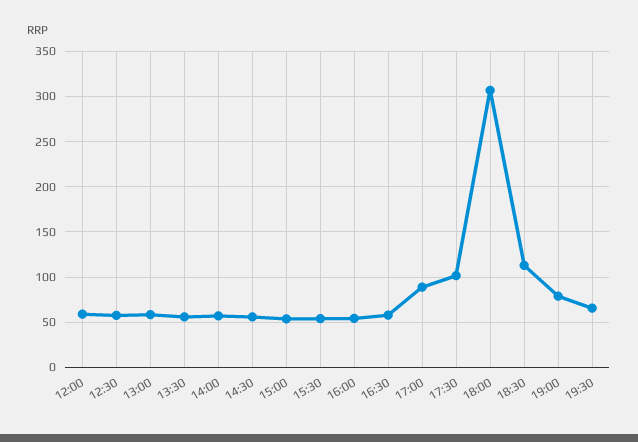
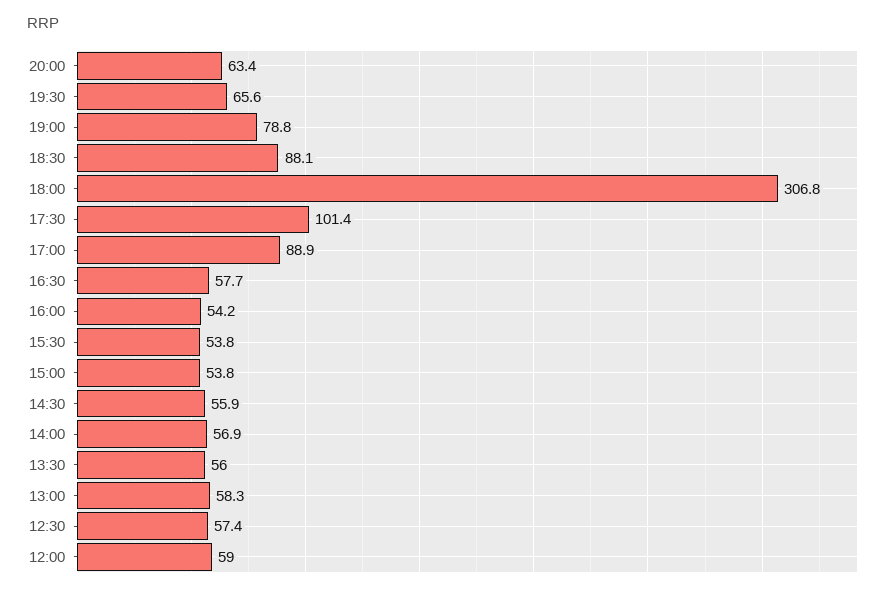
18:30: 110 -> 88.1
20:00: none -> 63.4

